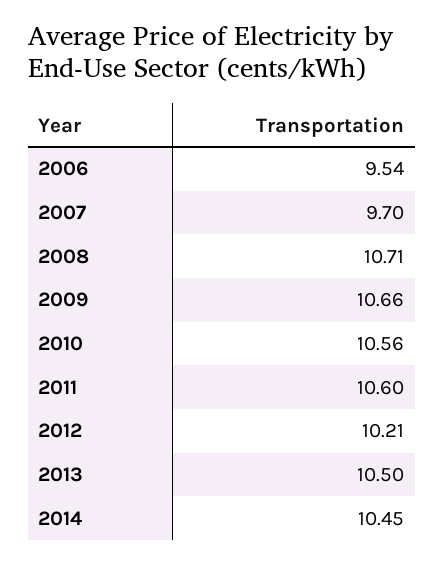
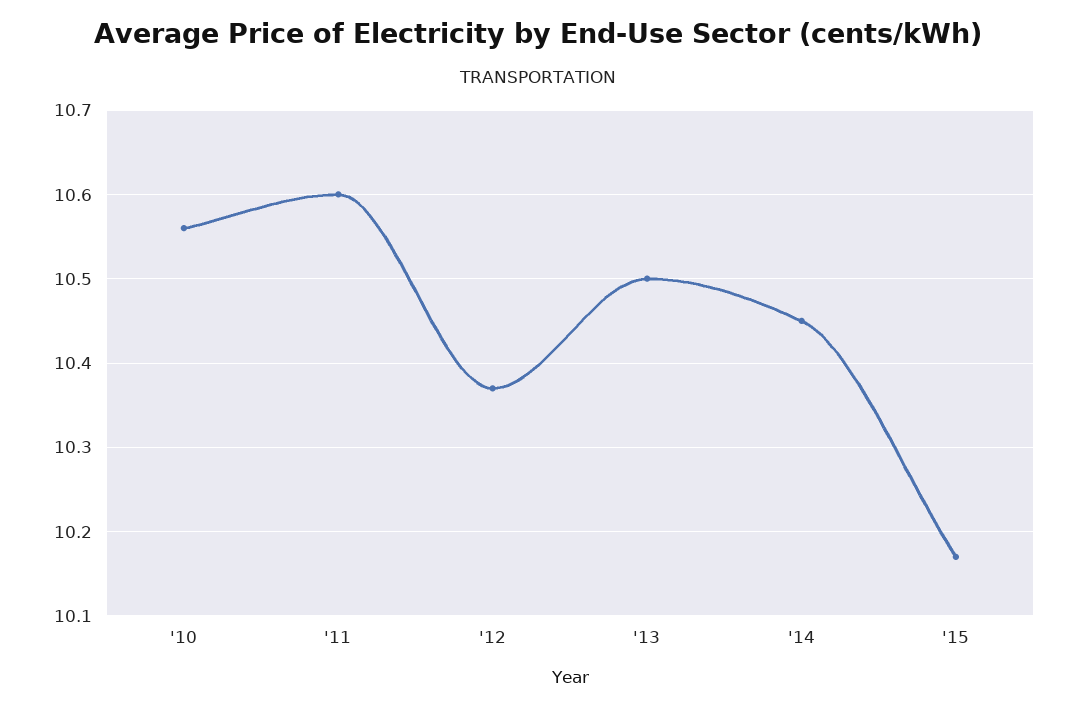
2006: 9.54 -> none
2007: 9.7 -> none
2008: 10.71 -> none
2009: 10.66 -> none
2012: 10.21 -> 10.37
'15: none -> 10.17

